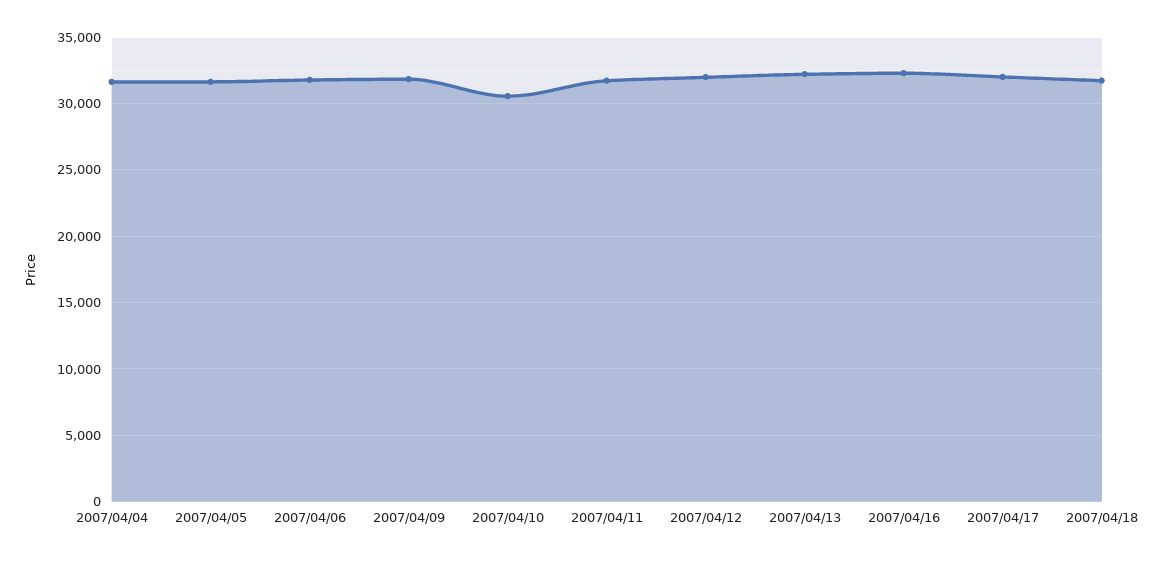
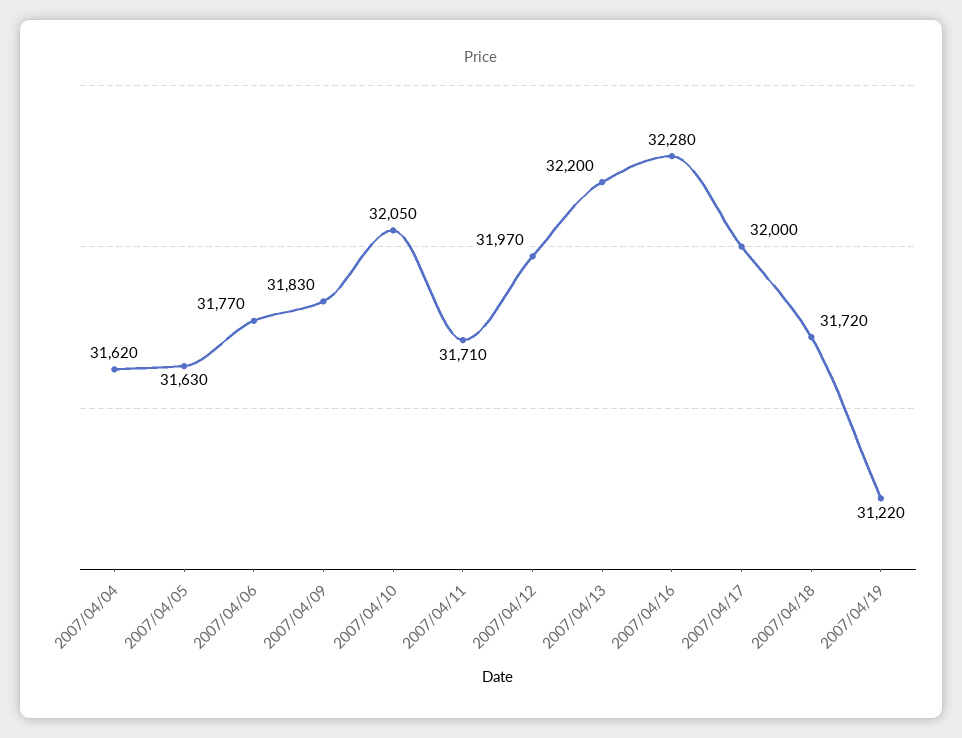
2007/04/10: 30500 -> 32050
2007/04/19: none -> 31220

